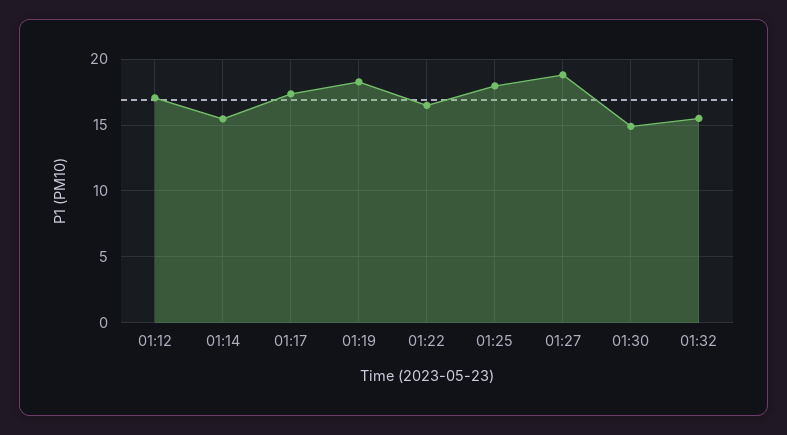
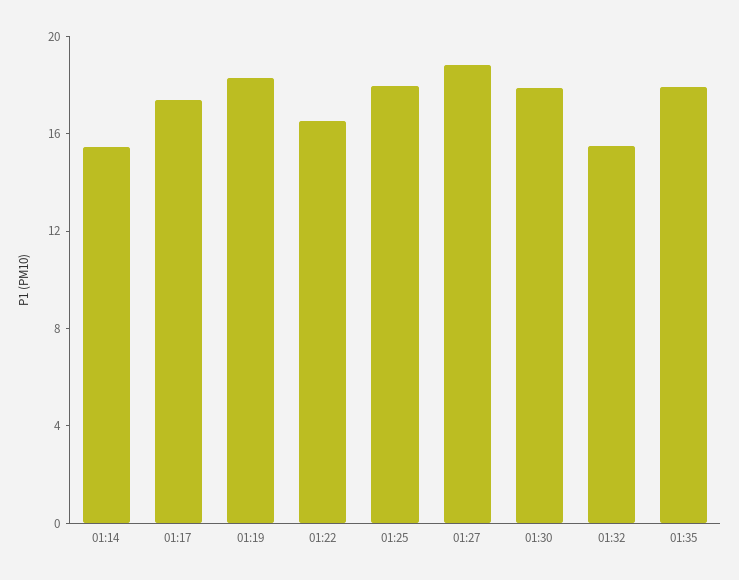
01:12: 17 -> none
01:30: 15 -> 18
01:35: none -> 18

